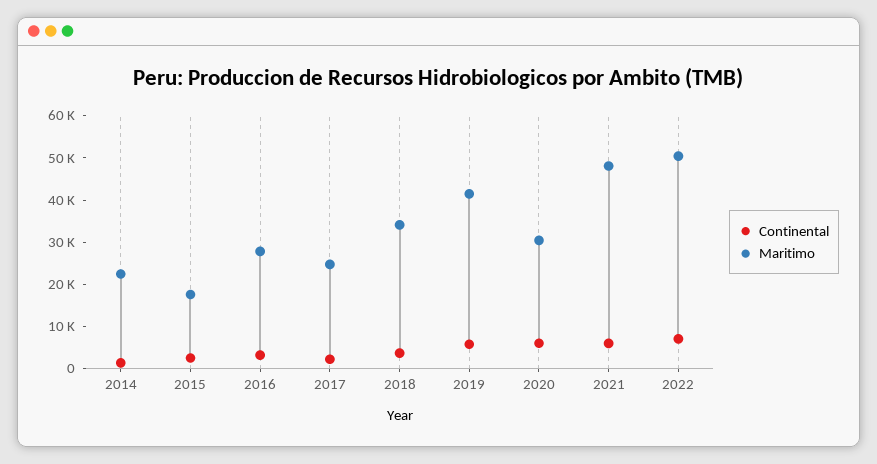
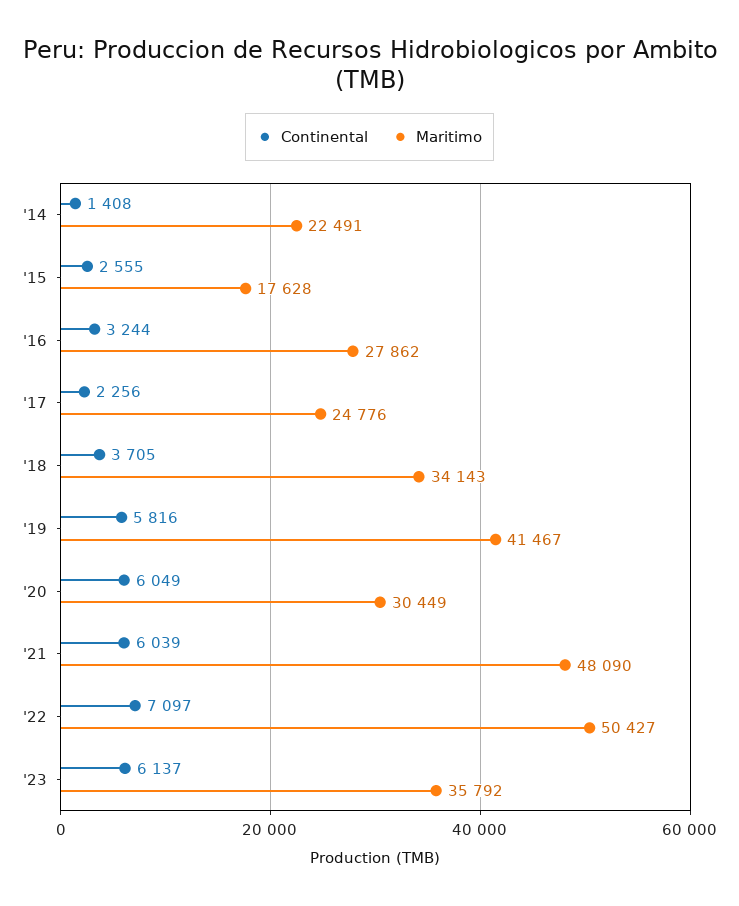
Continental, '23: none -> 6137
Maritimo, '23: none -> 35792

